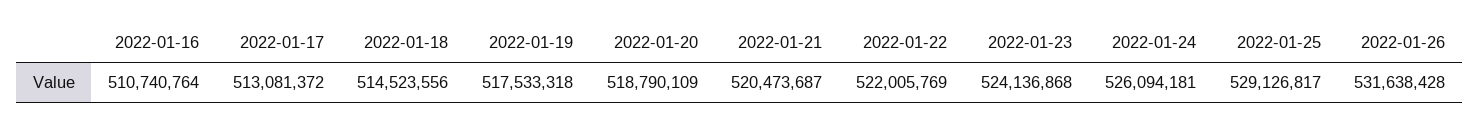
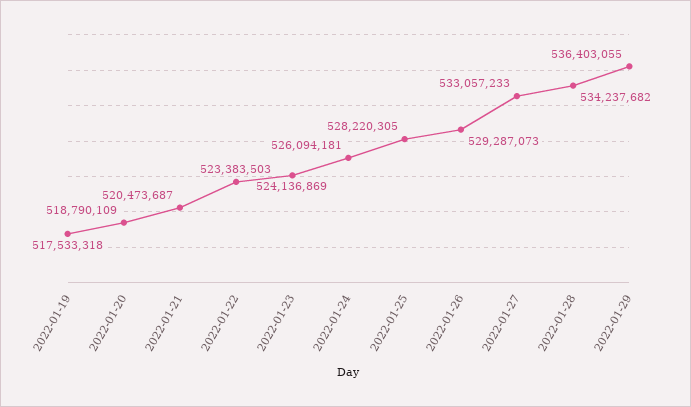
2022-01-16: 510740764 -> none
2022-01-17: 513081372 -> none
2022-01-18: 514523556 -> none
2022-01-22: 522005769 -> 523383503
2022-01-23: 524136868 -> 524136869
2022-01-25: 529126817 -> 528220305
2022-01-26: 531638428 -> 529287073
2022-01-27: none -> 533057233
2022-01-28: none -> 534237682
2022-01-29: none -> 536403055

